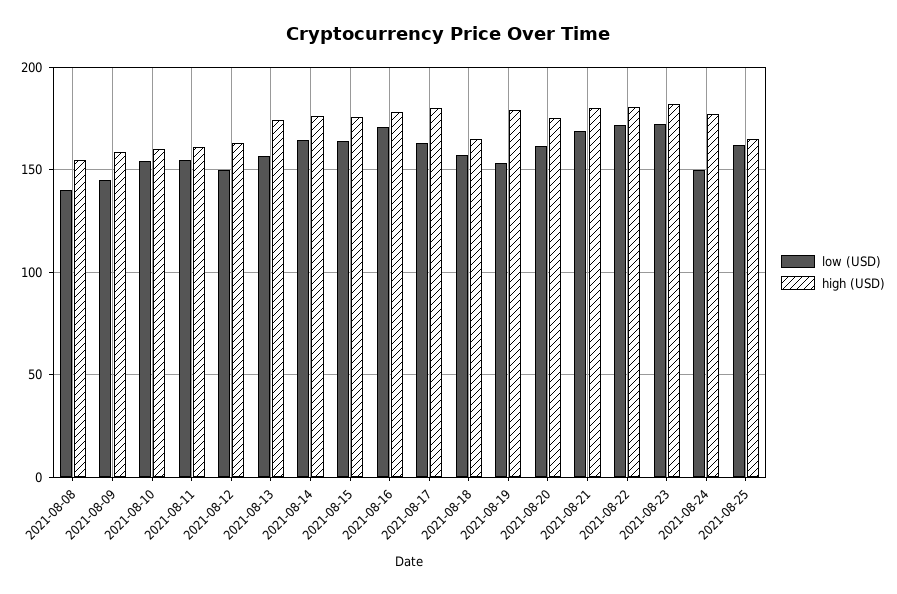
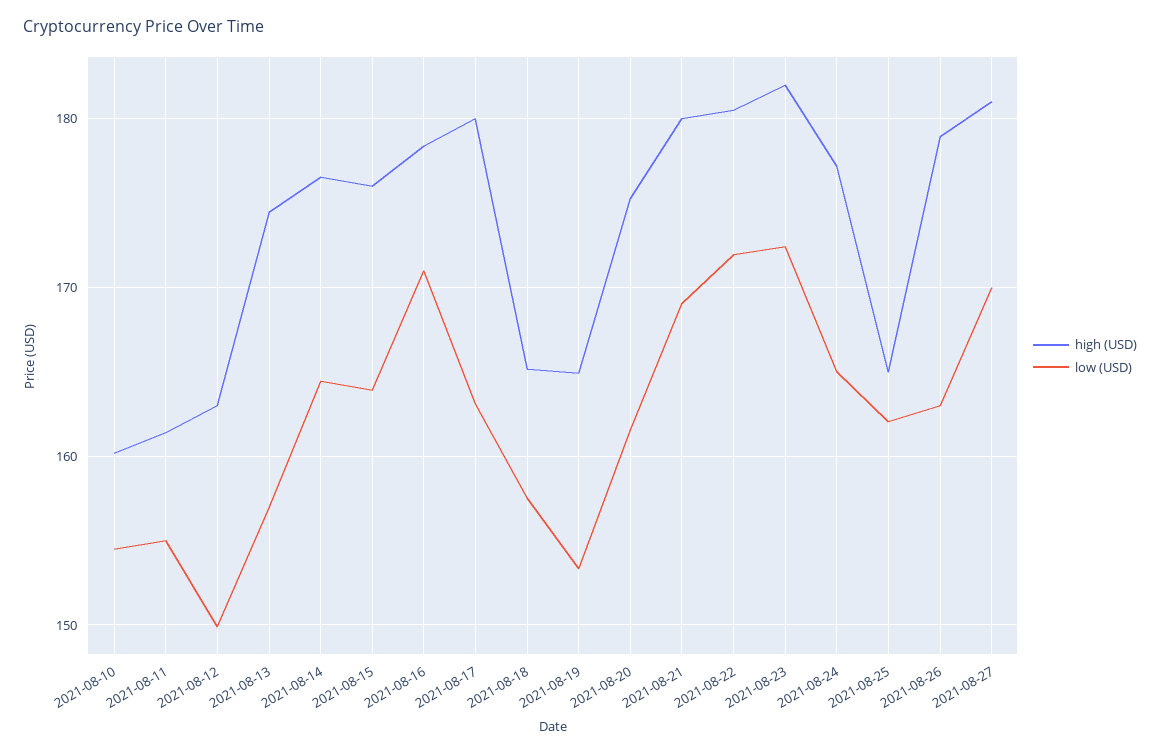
low (USD), 2021-08-08: 140 -> none
high (USD), 2021-08-08: 155 -> none
low (USD), 2021-08-09: 145 -> none
high (USD), 2021-08-09: 160 -> none
high (USD), 2021-08-19: 180 -> 165
low (USD), 2021-08-24: 150 -> 165
high (USD), 2021-08-26: none -> 179
low (USD), 2021-08-26: none -> 163
high (USD), 2021-08-27: none -> 181
low (USD), 2021-08-27: none -> 170

